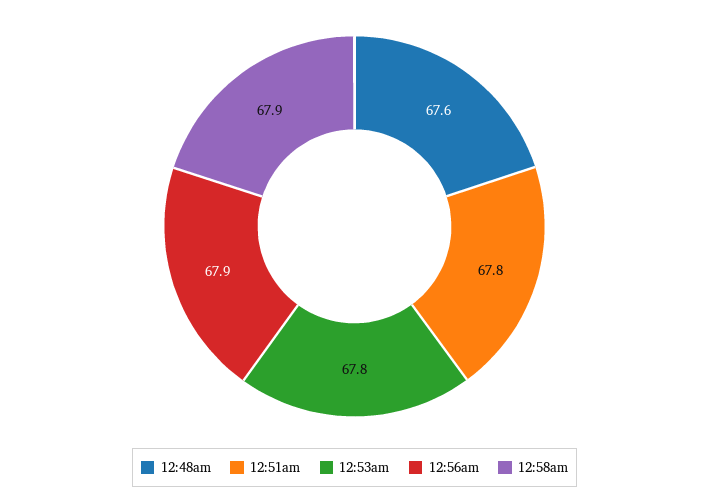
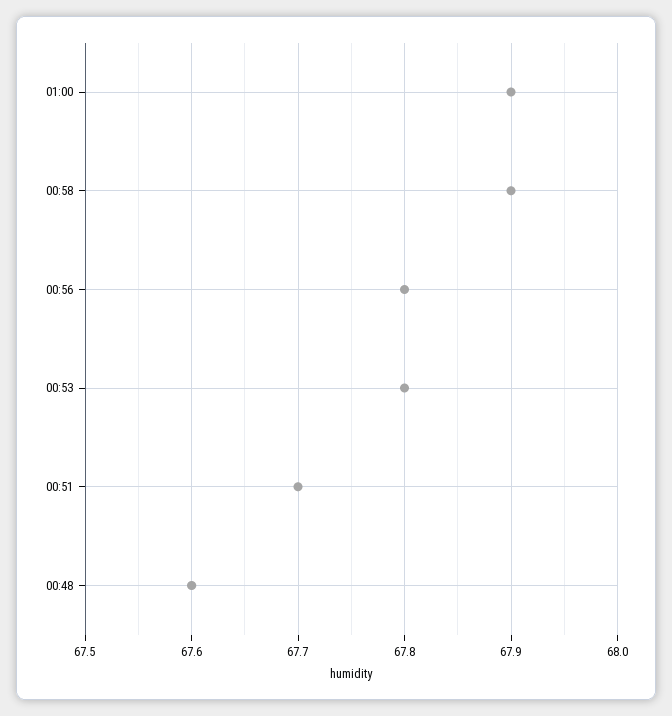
12:51am: 67.8 -> 67.7
12:56am: 67.9 -> 67.8
01:00: none -> 67.9

